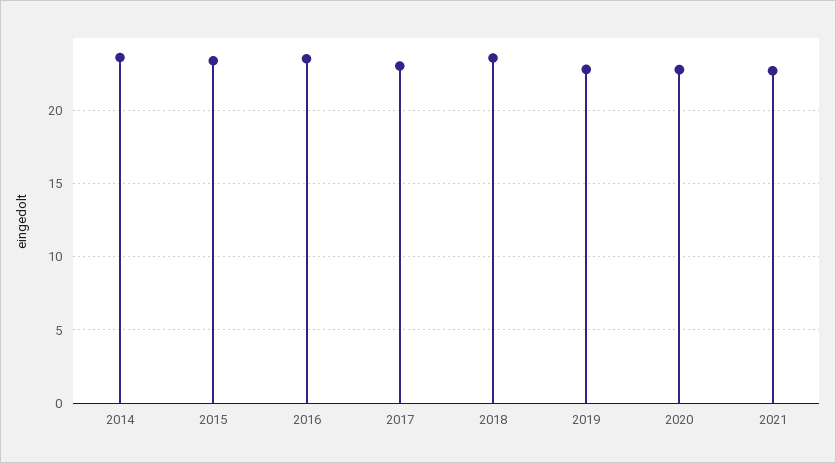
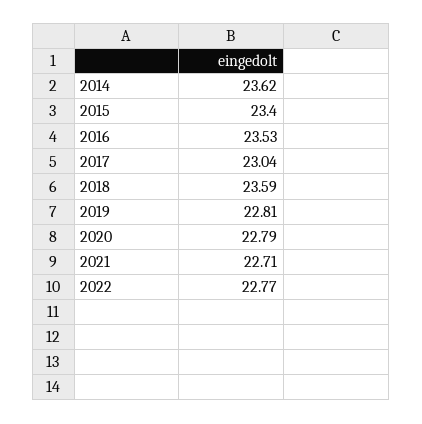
2022: none -> 22.77

